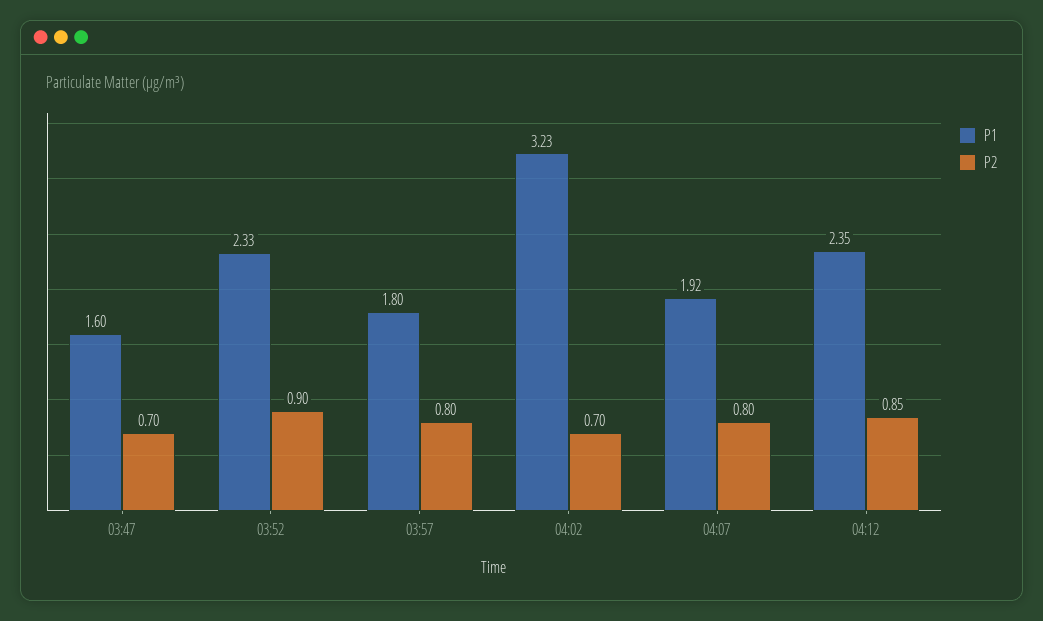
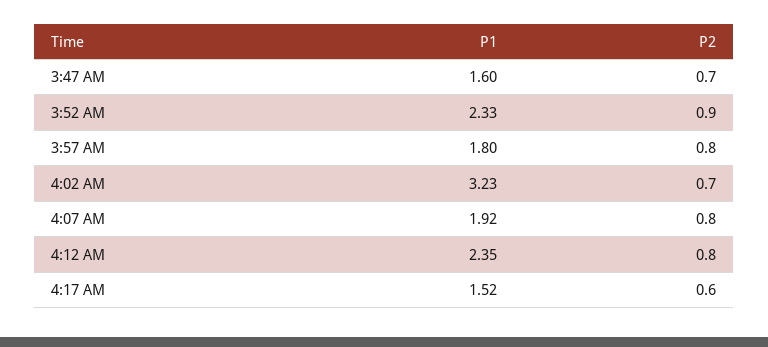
P2, 04:12: 0.85 -> 0.8
P1, 4:17 AM: none -> 1.52
P2, 4:17 AM: none -> 0.6

